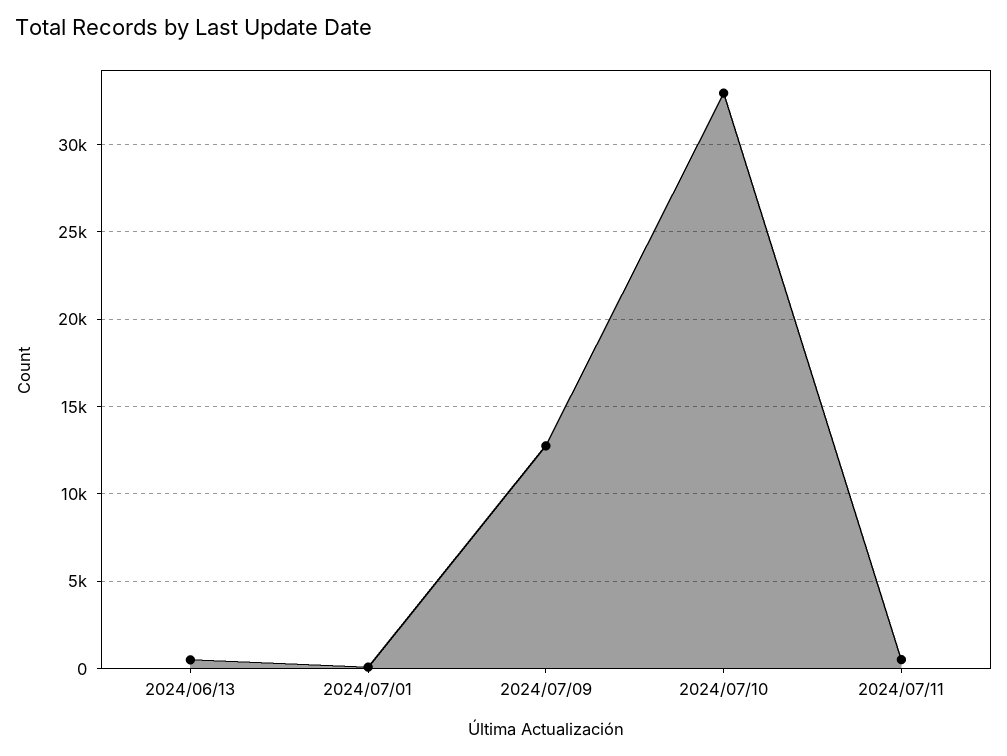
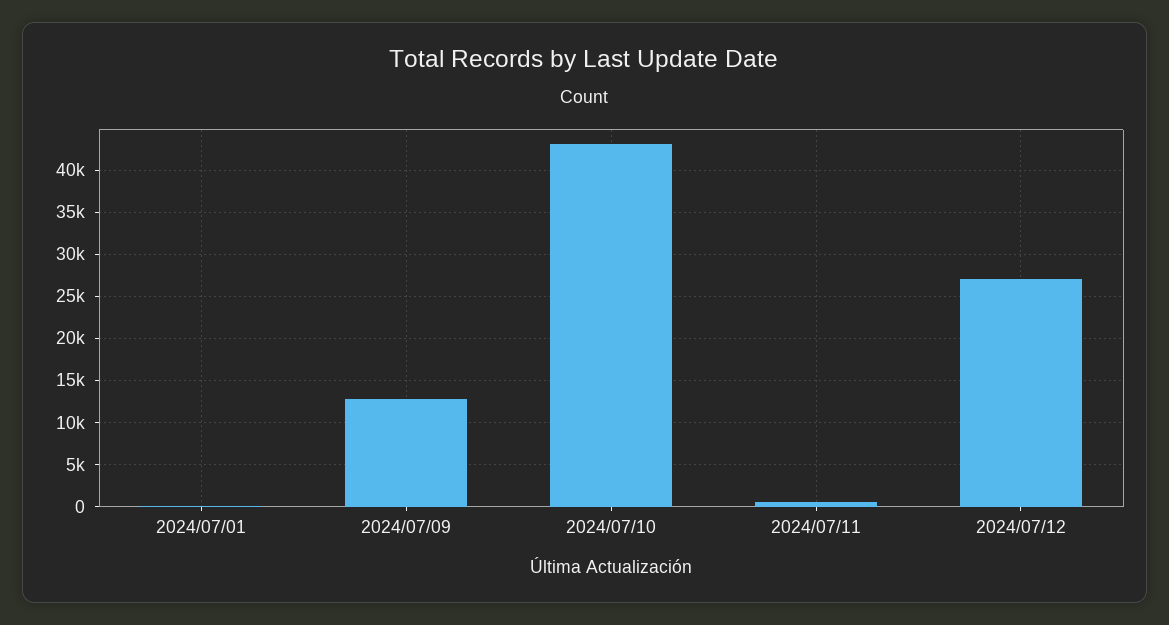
2024/06/13: 500 -> none
2024/07/10: 33000 -> 43000
2024/07/12: none -> 27000

